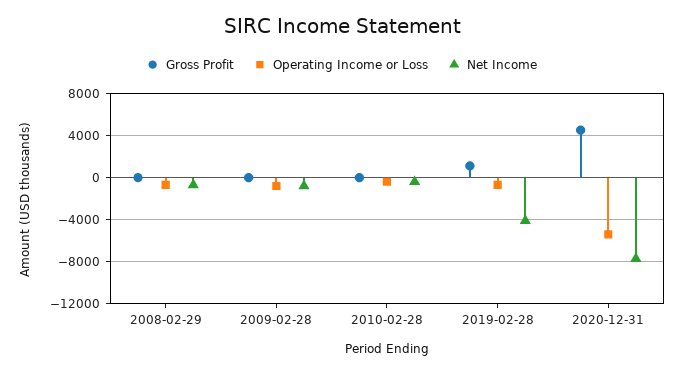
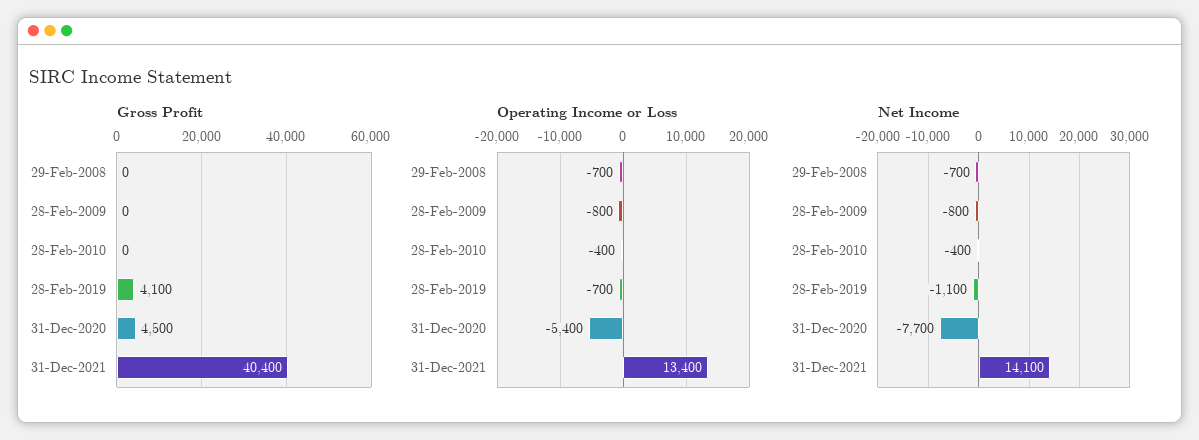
Gross Profit, 2019-02-28: 1000 -> 4100
Net Income, 2019-02-28: -4000 -> -1100
Gross Profit, 31-Dec-2021: none -> 40400
Operating Income or Loss, 31-Dec-2021: none -> 13400
Net Income, 31-Dec-2021: none -> 14100

